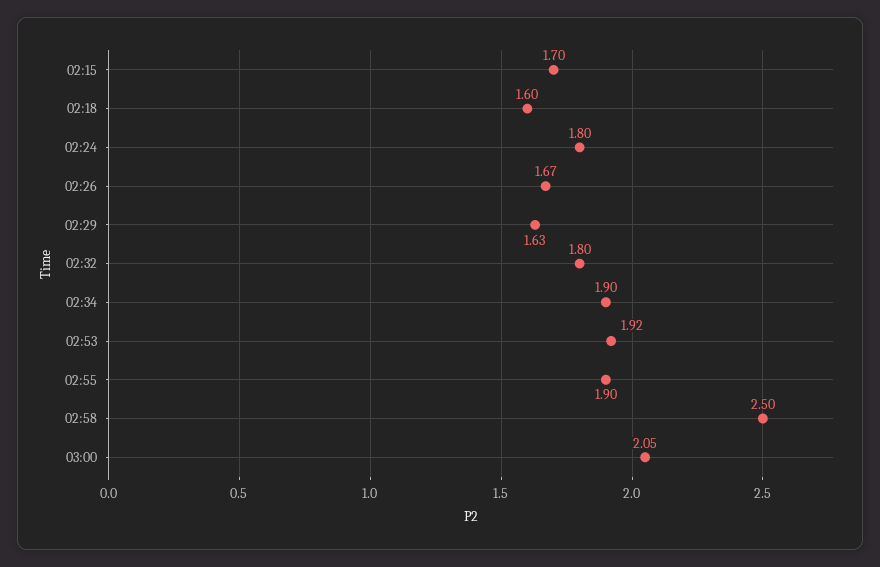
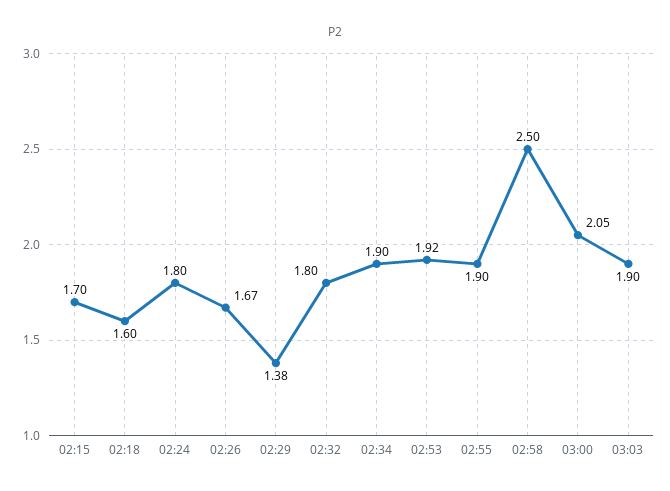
02:29: 1.63 -> 1.38
03:03: none -> 1.9

